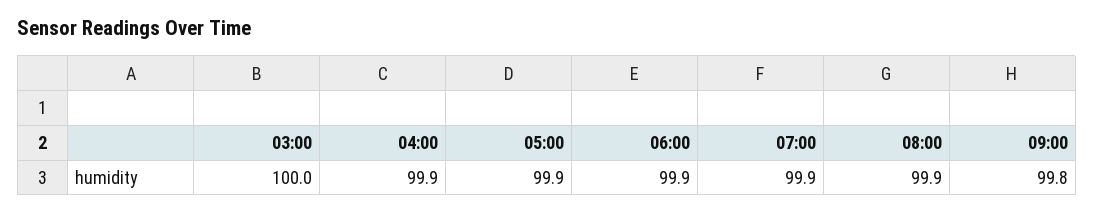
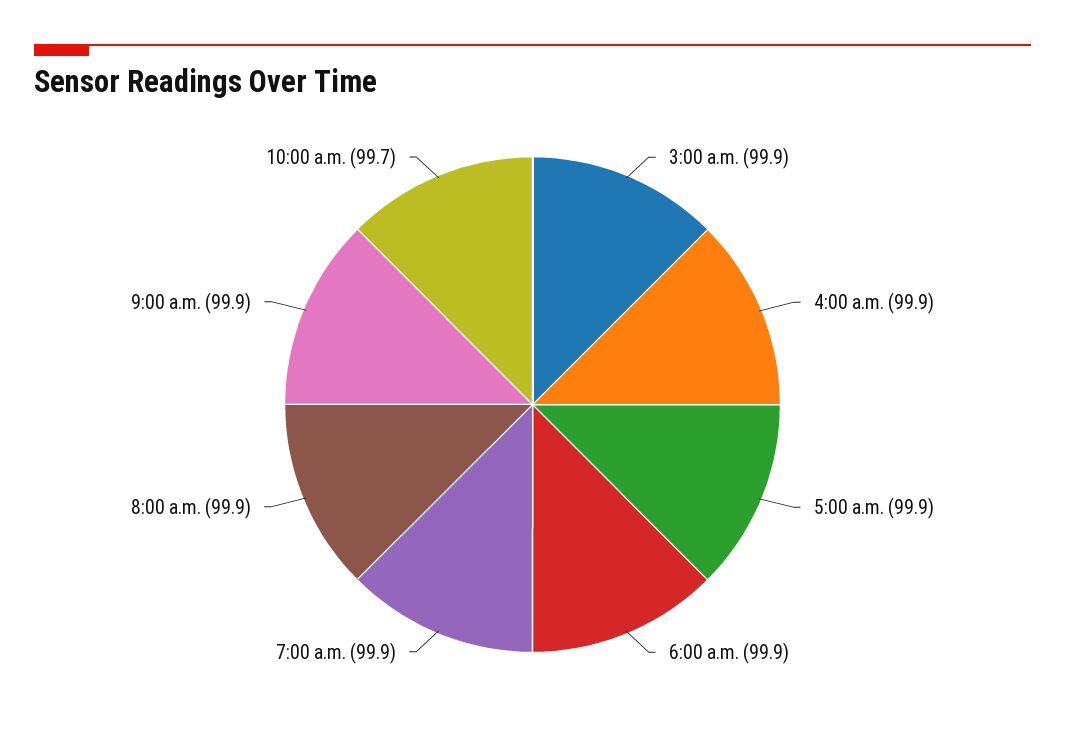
03:00: 100 -> 99.9
09:00: 99.8 -> 99.9
10:00 a.m.: none -> 99.7

